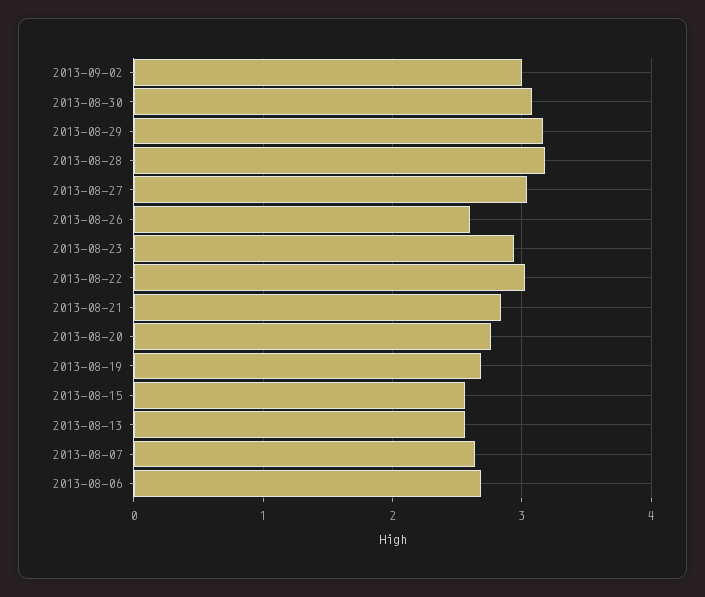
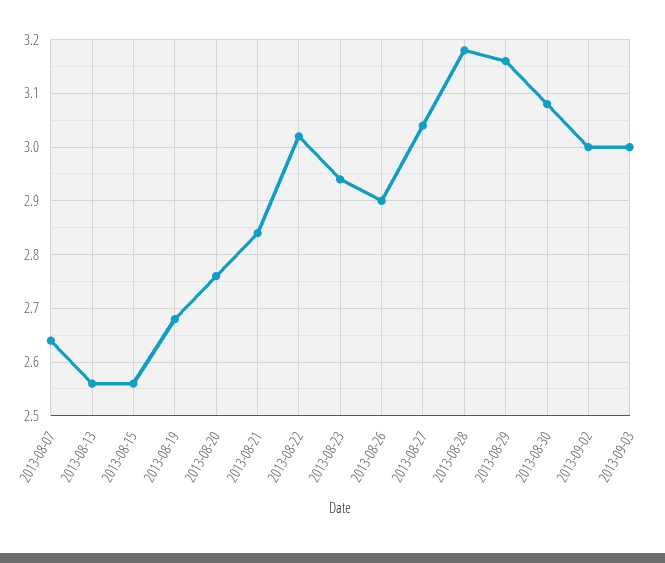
2013-08-26: 2.6 -> 2.9
2013-08-06: 2.7 -> none
2013-09-03: none -> 3

